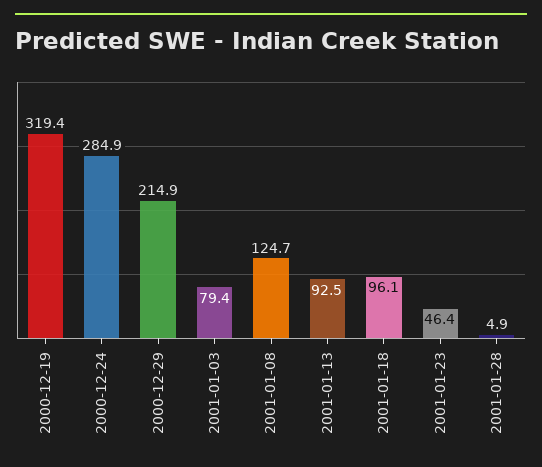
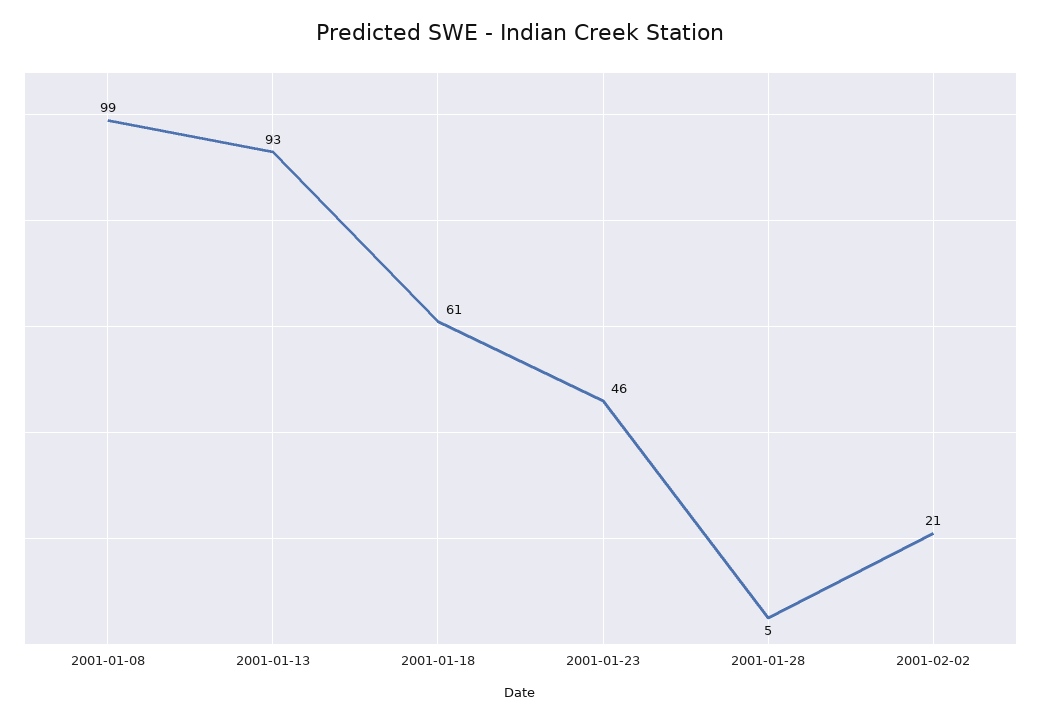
2000-12-19: 319.4 -> none
2000-12-24: 284.9 -> none
2000-12-29: 214.9 -> none
2001-01-03: 79.4 -> none
2001-01-08: 124.7 -> 99
2001-01-18: 96.1 -> 61
2001-02-02: none -> 21

